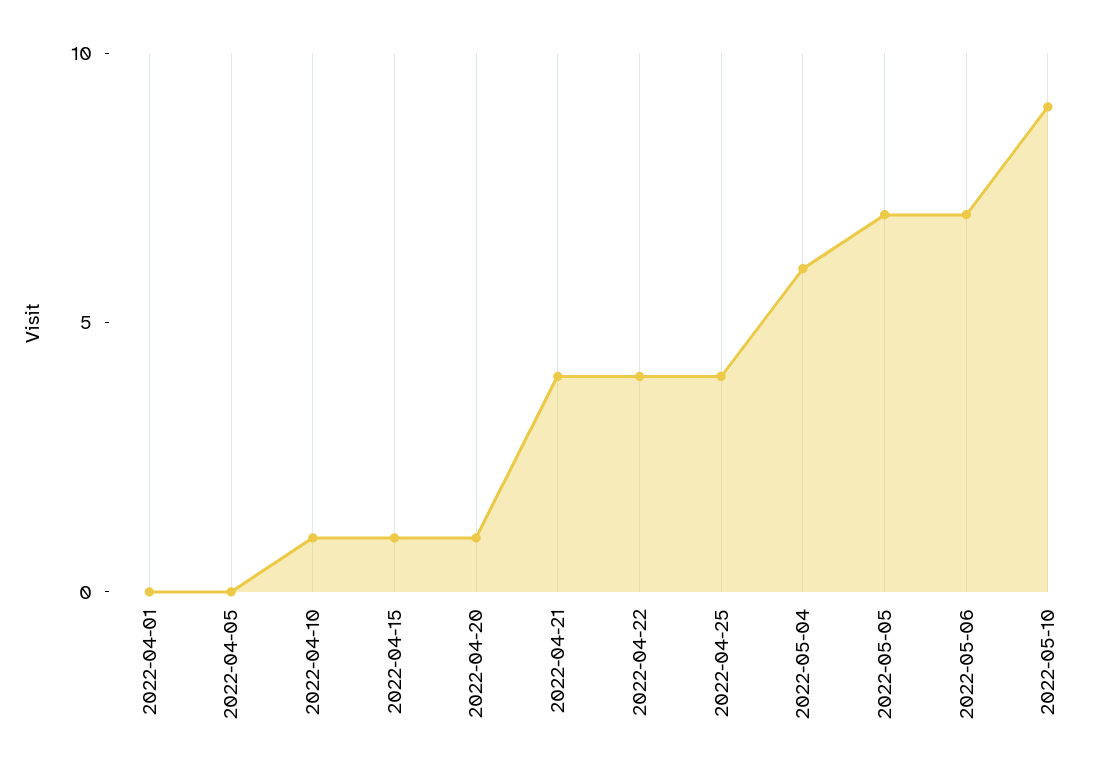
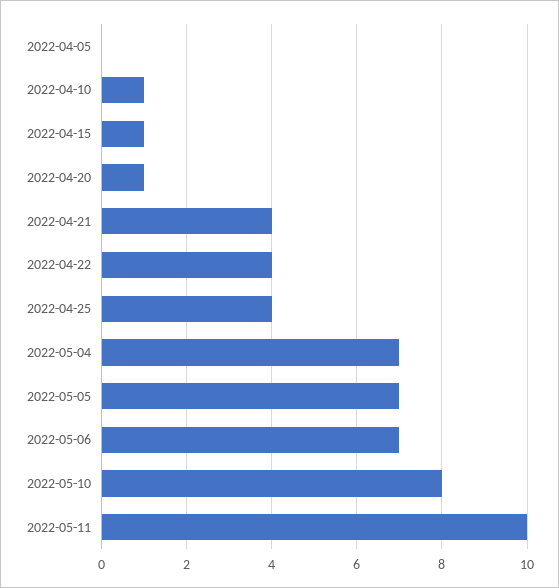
2022-04-01: 0 -> none
2022-05-04: 6 -> 7
2022-05-10: 9 -> 8
2022-05-11: none -> 10

